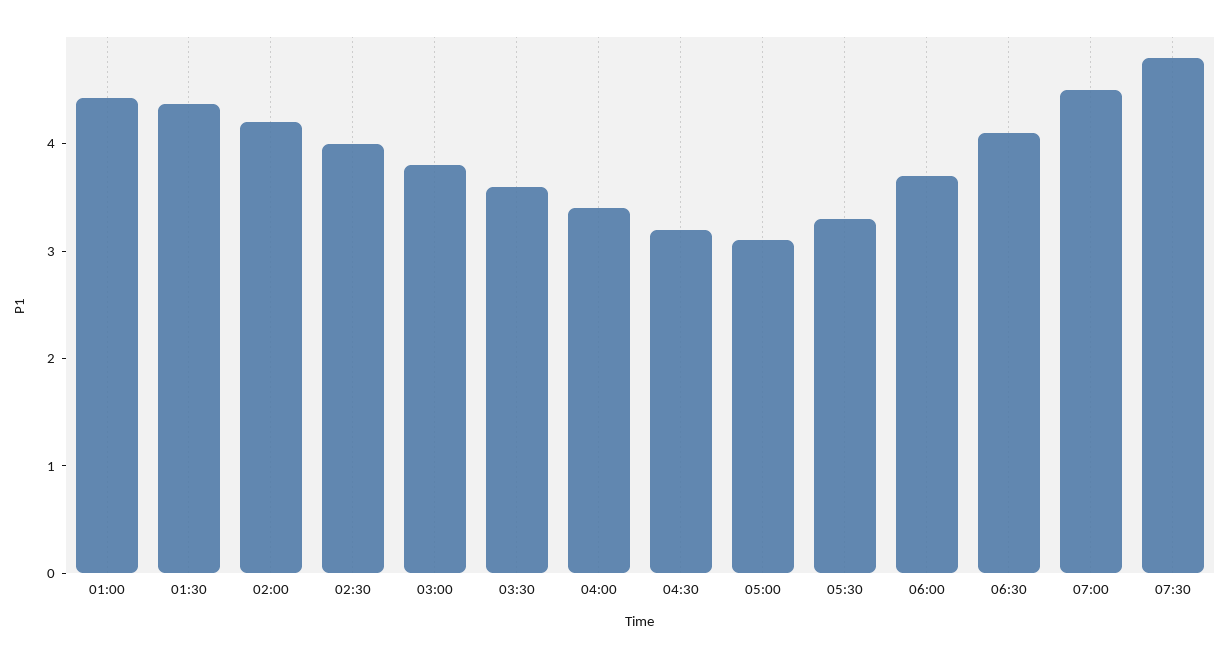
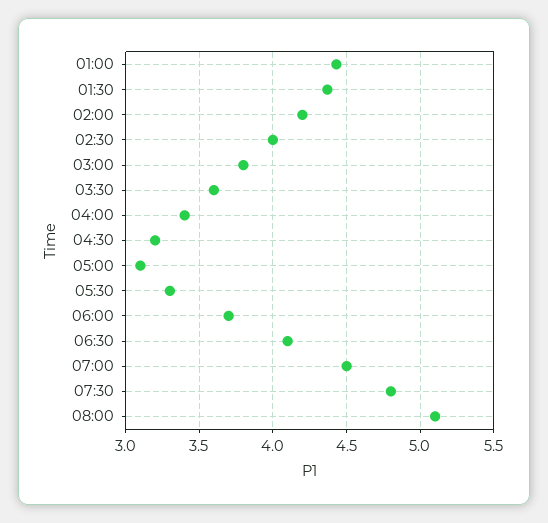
08:00: none -> 5.1

